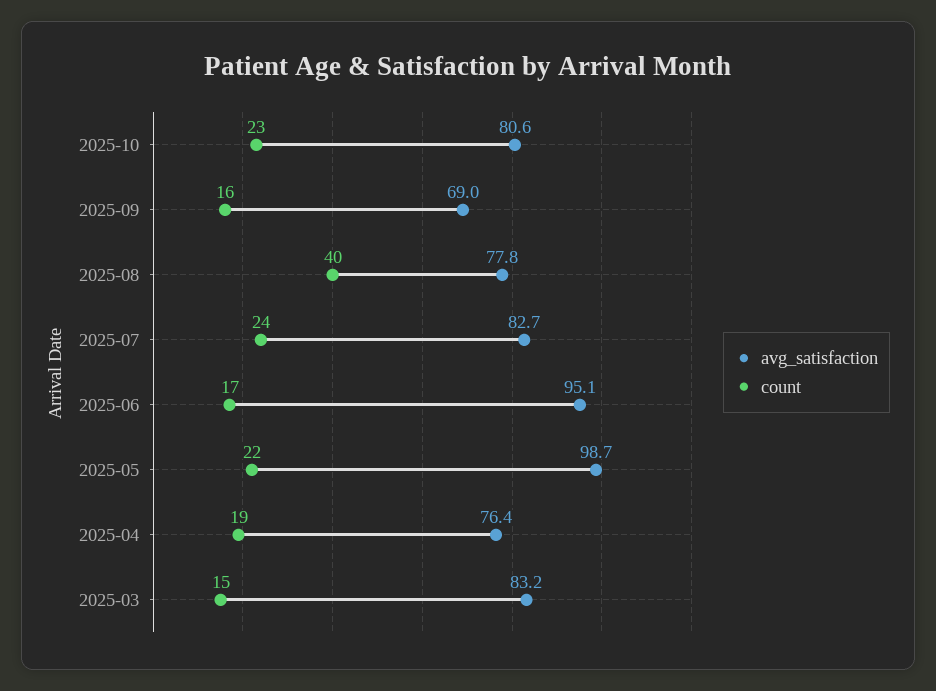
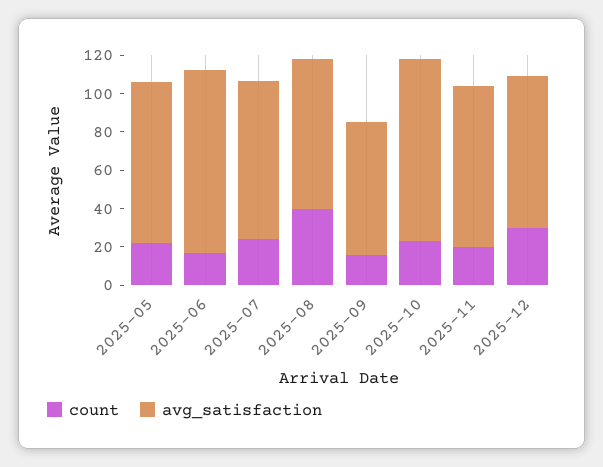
avg_satisfaction, 2025-10: 80.6 -> 95
avg_satisfaction, 2025-05: 98.7 -> 85
avg_satisfaction, 2025-04: 76.4 -> none
count, 2025-04: 19 -> none
avg_satisfaction, 2025-03: 83.2 -> none
count, 2025-03: 15 -> none
count, 2025-11: none -> 20
avg_satisfaction, 2025-11: none -> 85
count, 2025-12: none -> 30
avg_satisfaction, 2025-12: none -> 80

